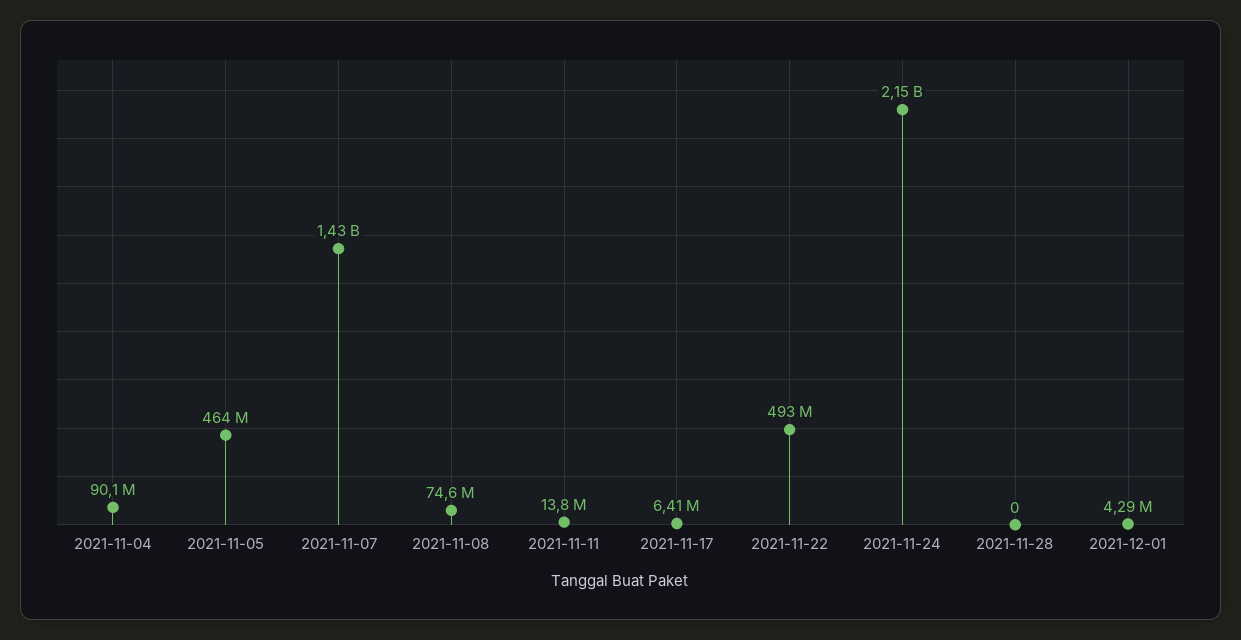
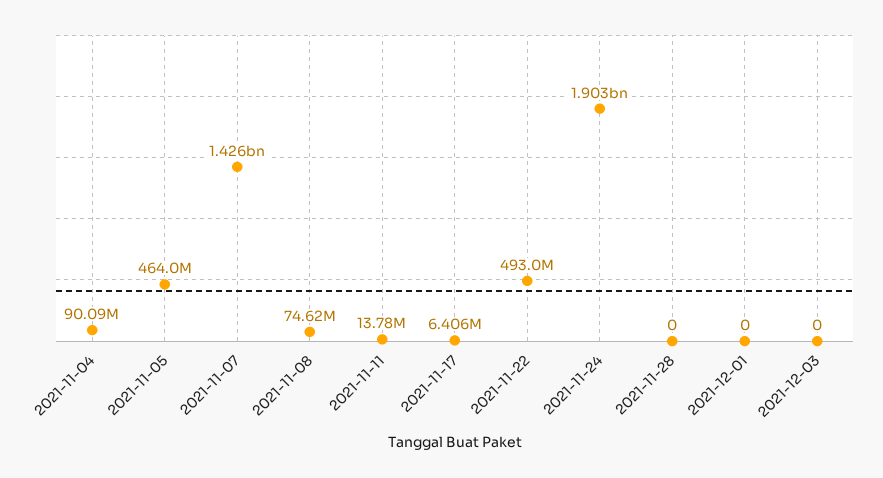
2021-11-24: 2150000000 -> 1903000000
2021-12-01: 4290000 -> 0
2021-12-03: none -> 0

